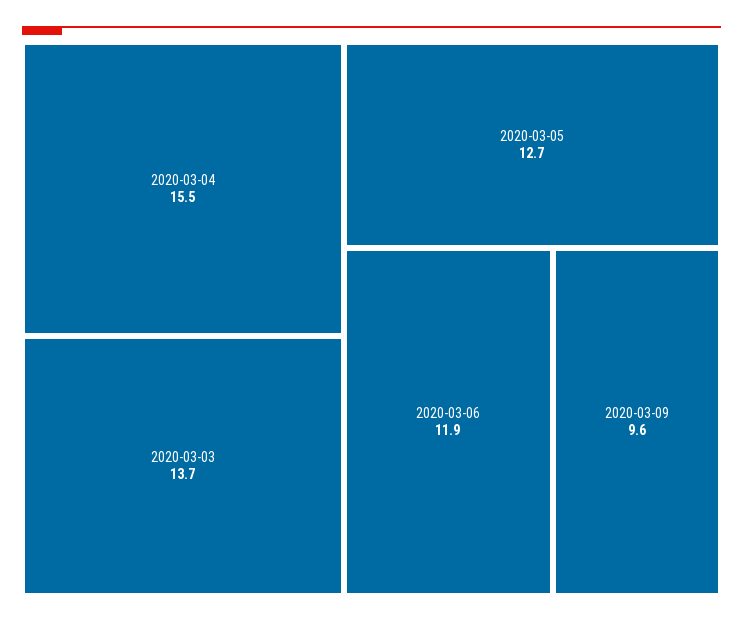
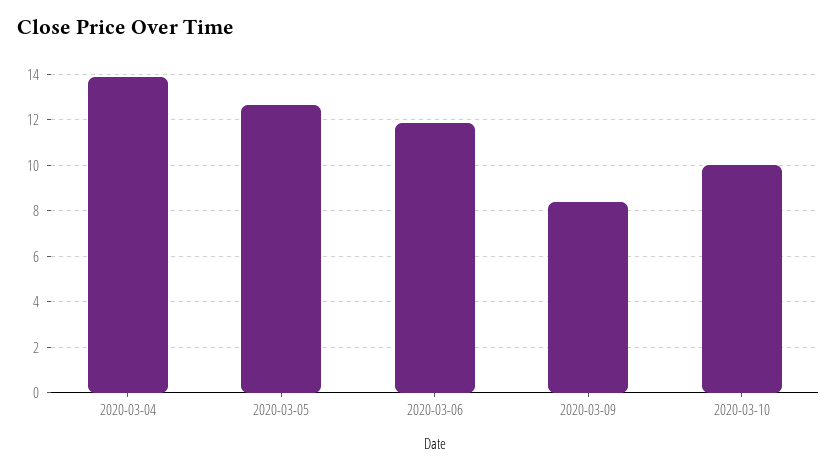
2020-03-04: 15.5 -> 14
2020-03-03: 13.7 -> none
2020-03-09: 9.6 -> 8.5
2020-03-10: none -> 10

